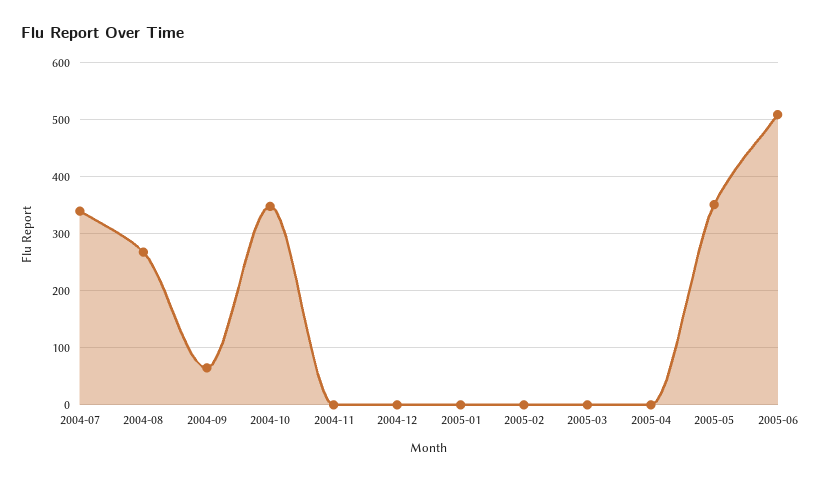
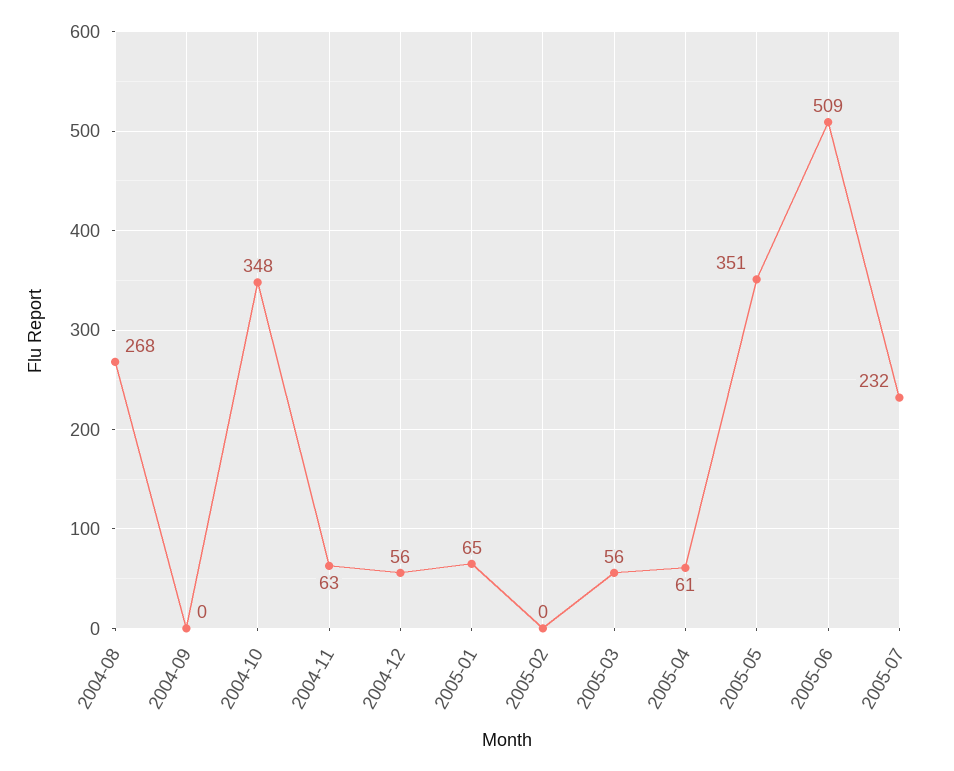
2004-07: 340 -> none
2004-09: 60 -> 0
2004-11: 0 -> 63
2004-12: 0 -> 56
2005-01: 0 -> 65
2005-03: 0 -> 56
2005-04: 0 -> 61
2005-07: none -> 232

